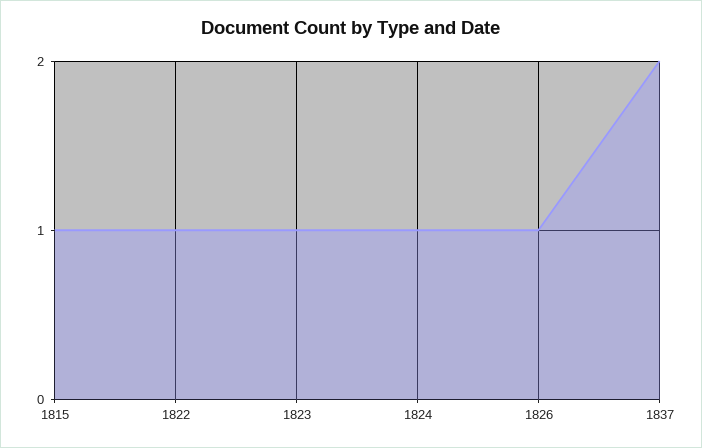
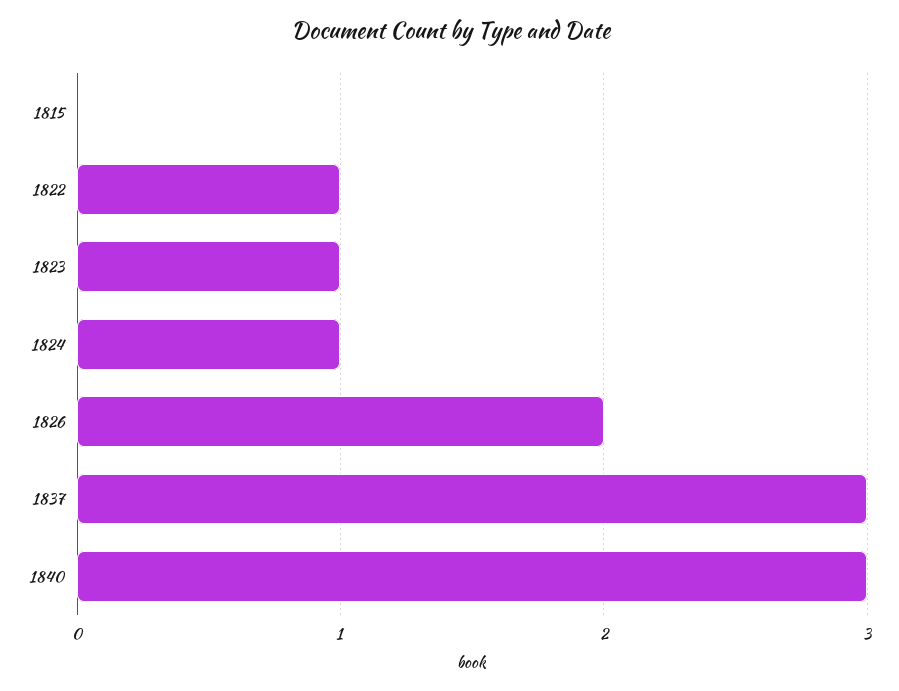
1815: 1 -> 0
1826: 1 -> 2
1837: 2 -> 3
1840: none -> 3

